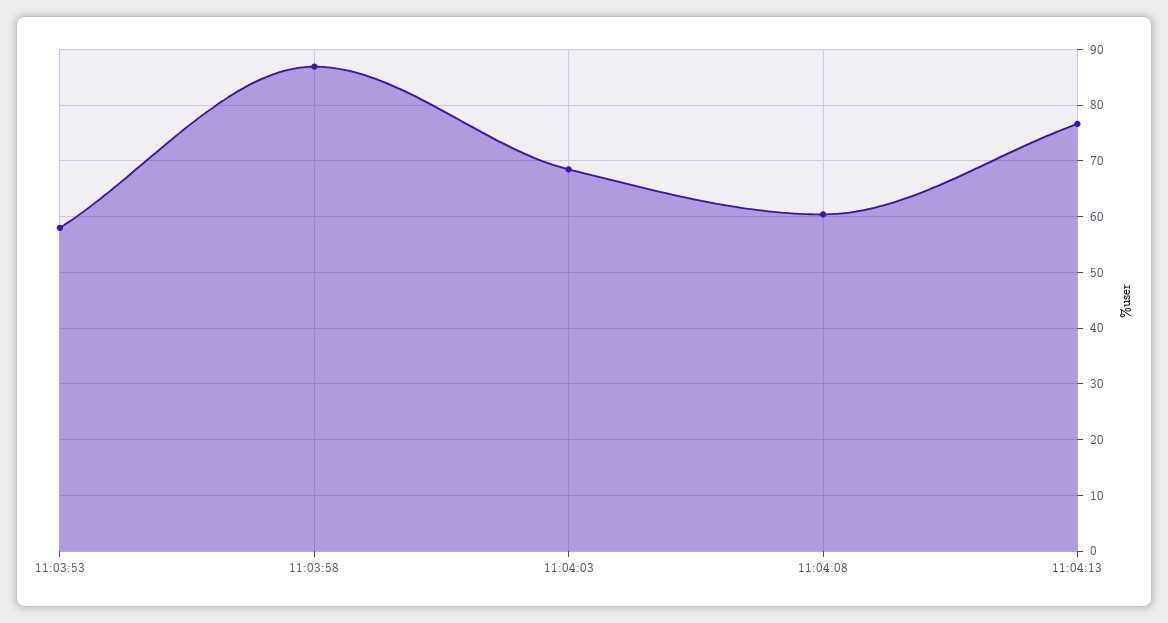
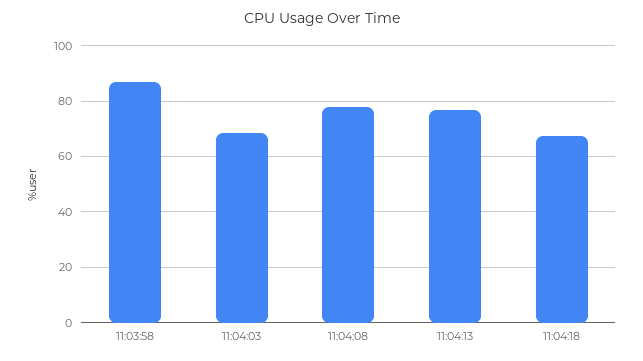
11:03:53: 58 -> none
11:04:08: 60 -> 77.5
11:04:18: none -> 67.5

